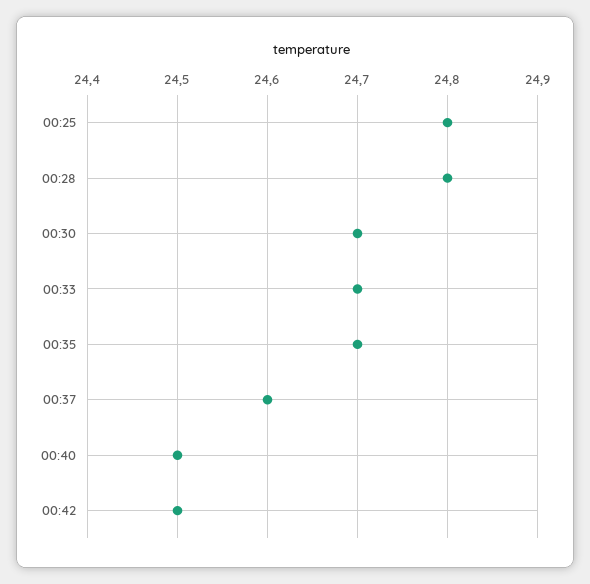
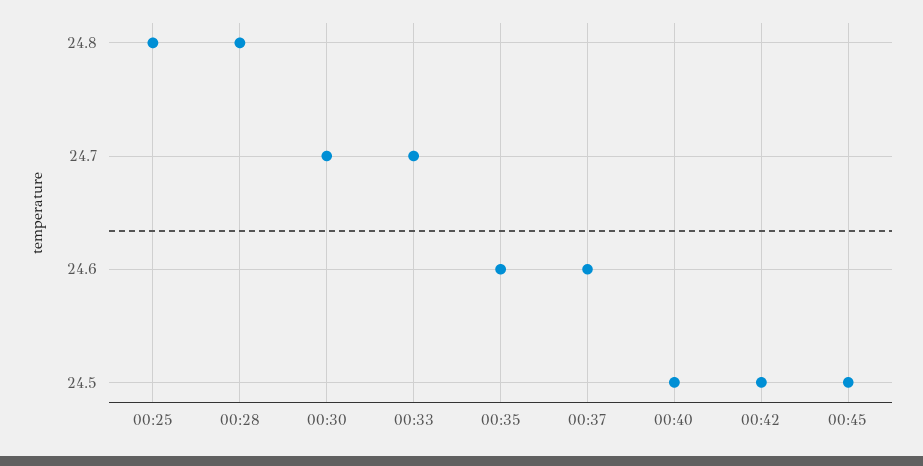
00:35: 24.7 -> 24.6
00:45: none -> 24.5

